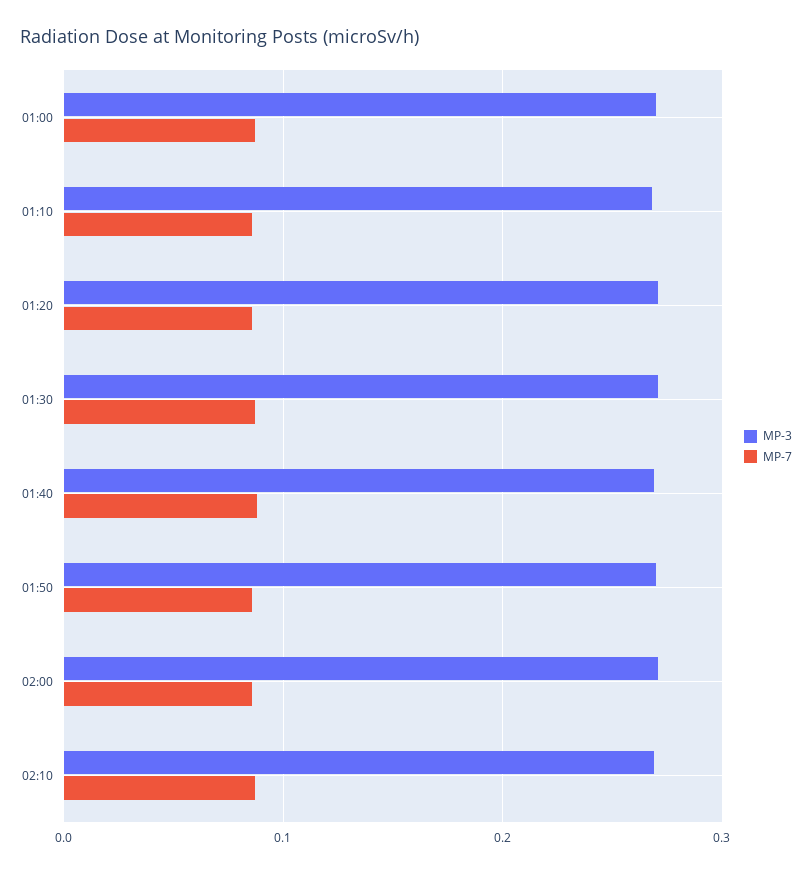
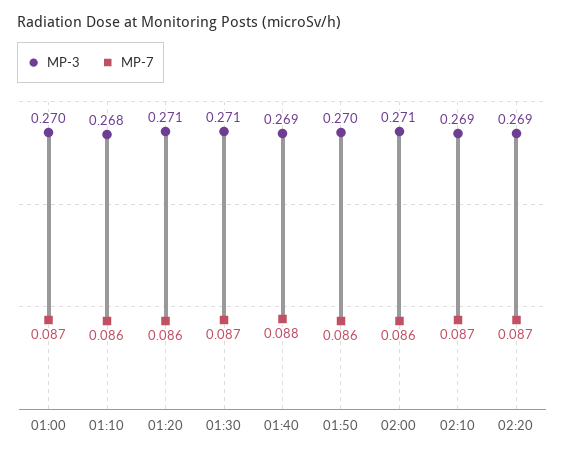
MP-3, 02:20: none -> 0.269
MP-7, 02:20: none -> 0.087

